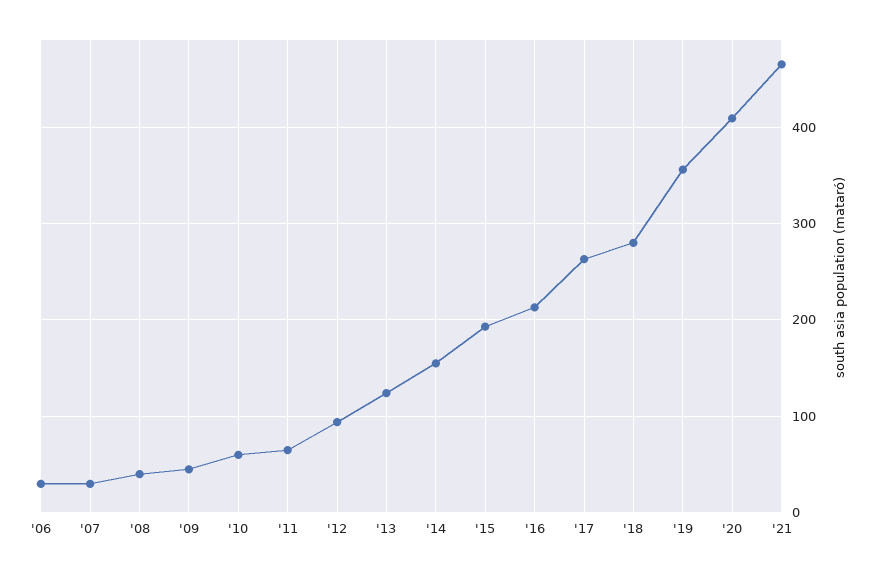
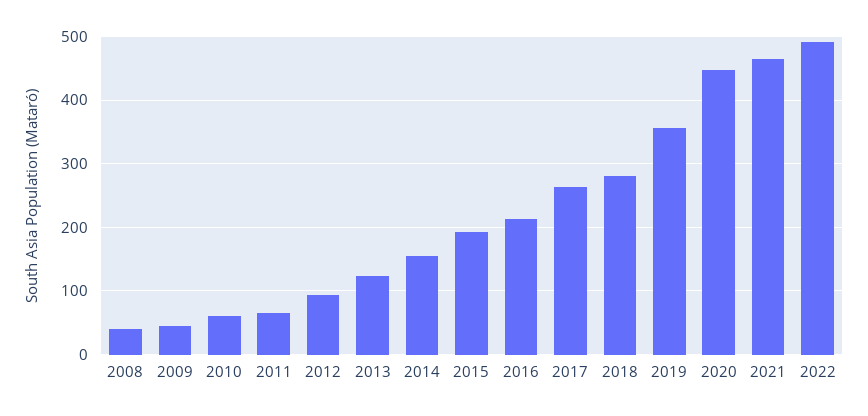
'06: 30 -> none
'07: 30 -> none
'20: 410 -> 450
2022: none -> 490

